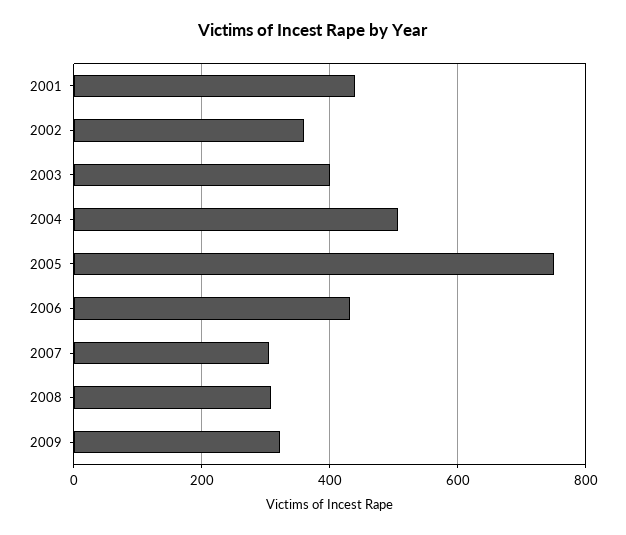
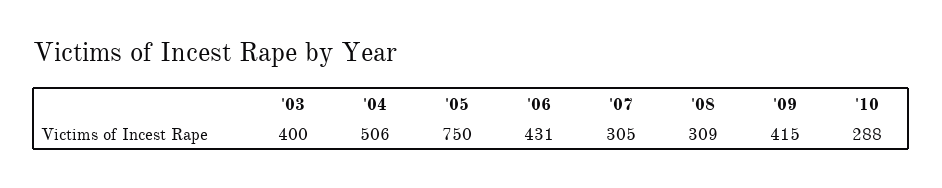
2001: 440 -> none
2002: 360 -> none
2009: 320 -> 415
'10: none -> 288

